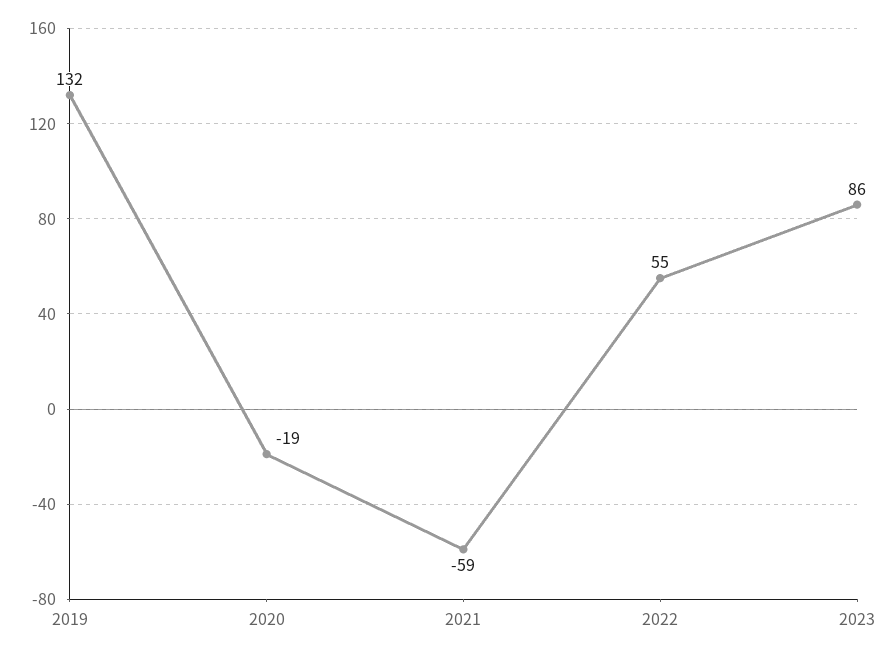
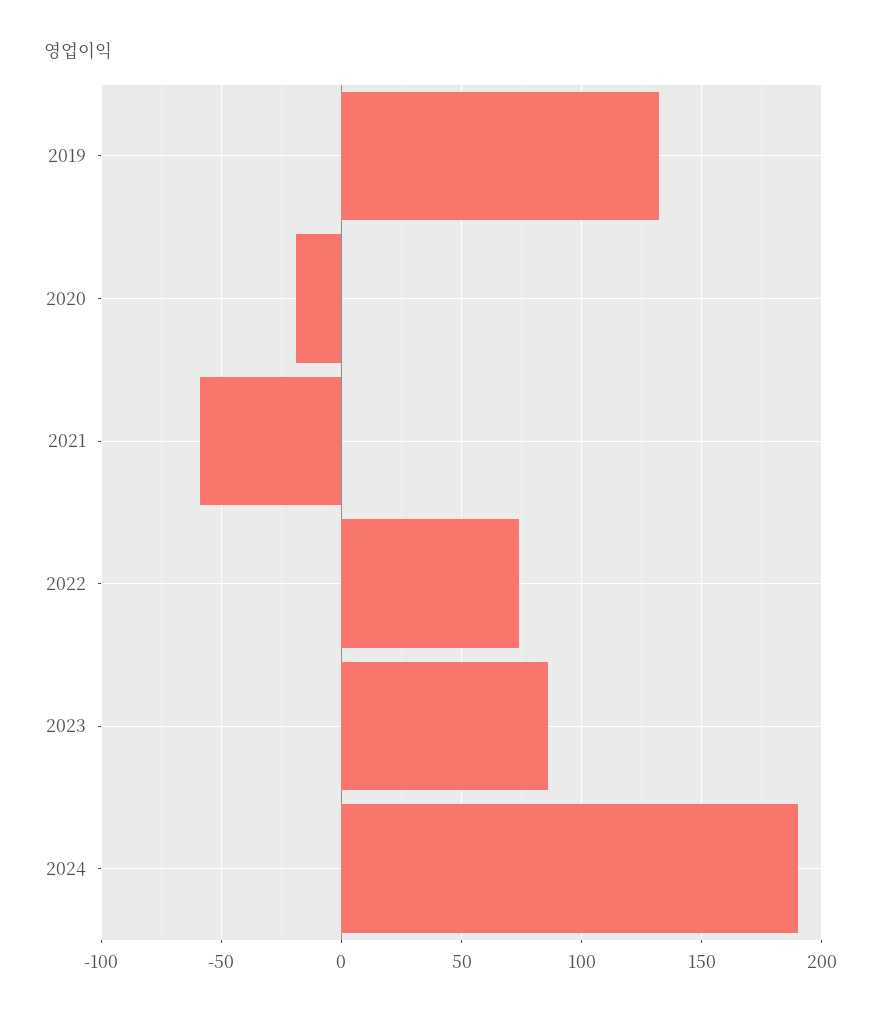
2022: 55 -> 75
2024: none -> 190

